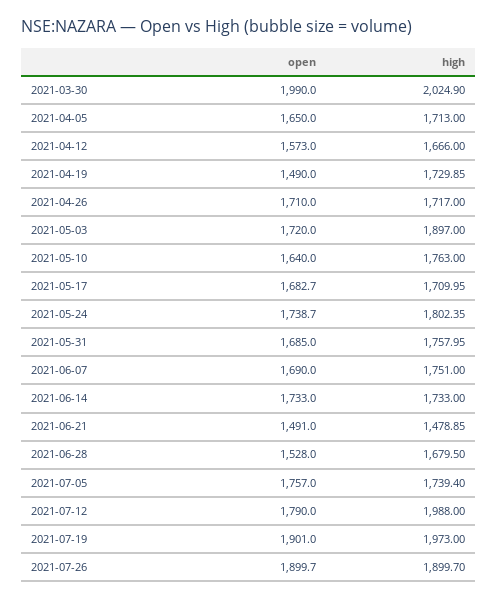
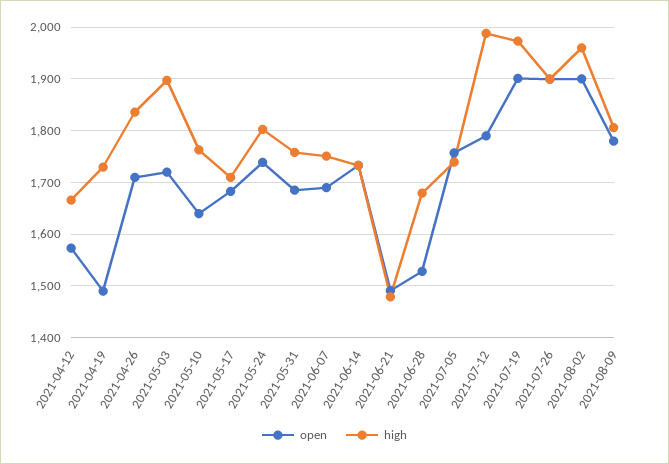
open, 2021-03-30: 1990 -> none
high, 2021-03-30: 2024.9 -> none
open, 2021-04-05: 1650 -> none
high, 2021-04-05: 1713 -> none
high, 2021-04-26: 1717 -> 1840
open, 2021-08-02: none -> 1900
high, 2021-08-02: none -> 1960
open, 2021-08-09: none -> 1780
high, 2021-08-09: none -> 1800

